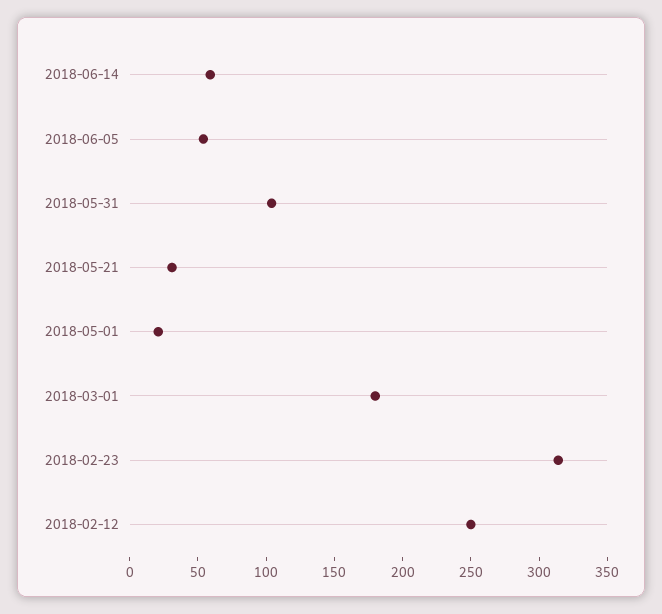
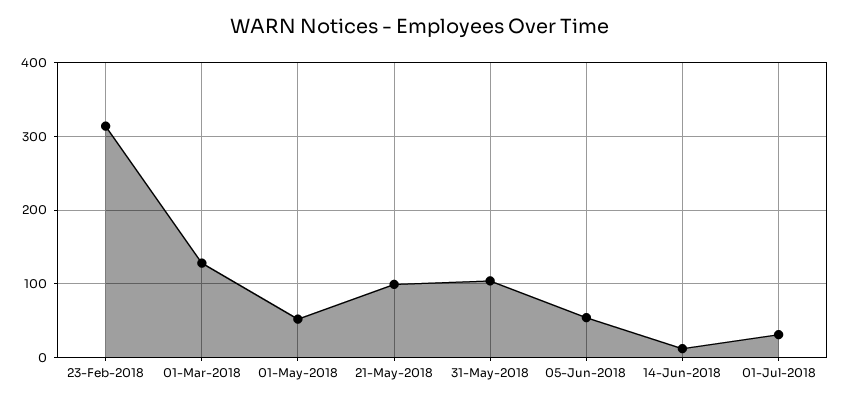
2018-06-14: 60 -> 10
2018-05-21: 30 -> 100
2018-05-01: 20 -> 50
2018-03-01: 180 -> 130
2018-02-12: 250 -> none
01-Jul-2018: none -> 30

